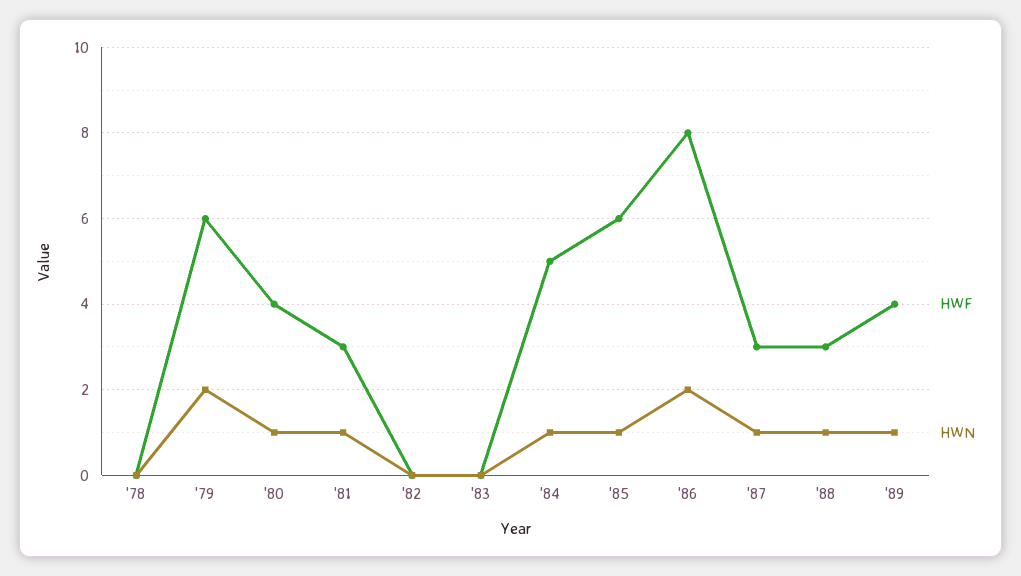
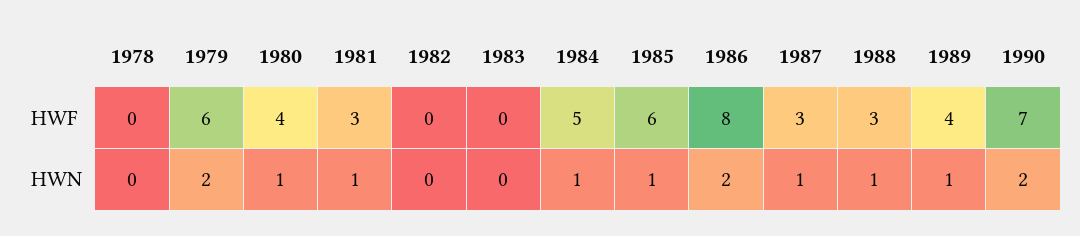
HWF, 1990: none -> 7
HWN, 1990: none -> 2

